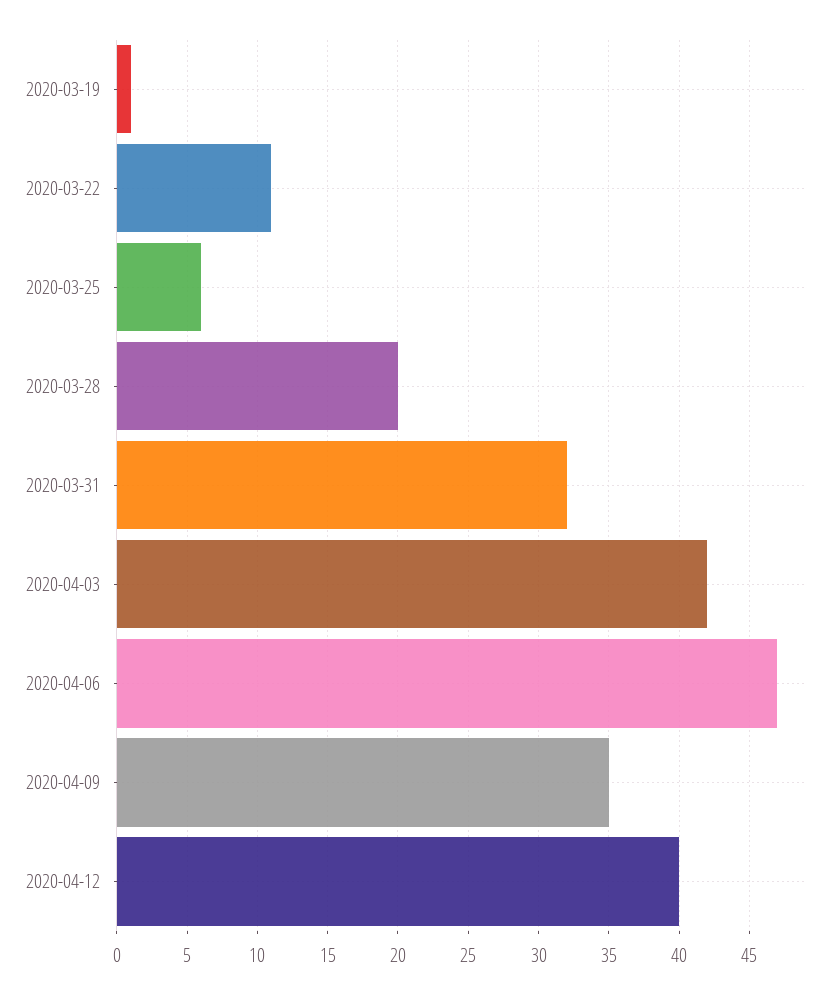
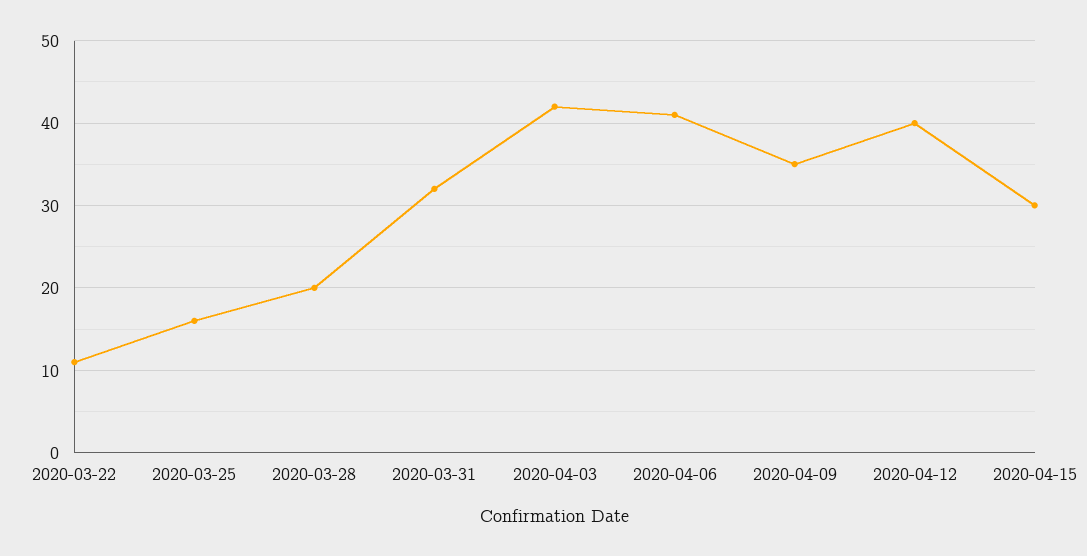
2020-03-19: 1 -> none
2020-03-25: 6 -> 16
2020-04-06: 47 -> 41
2020-04-15: none -> 30

